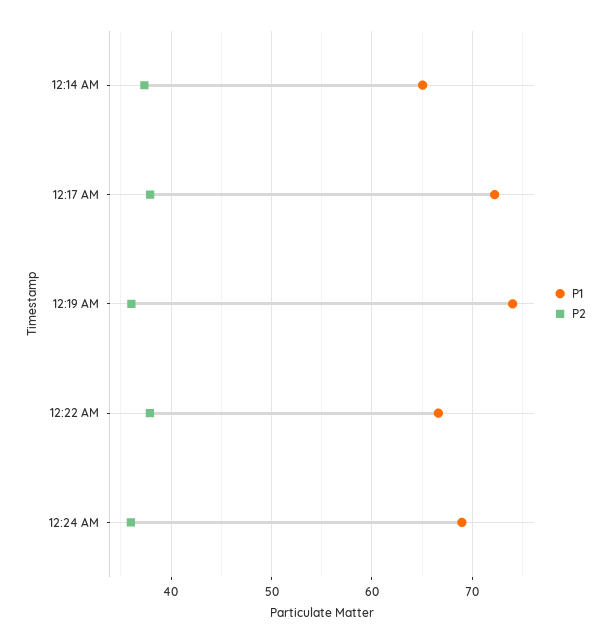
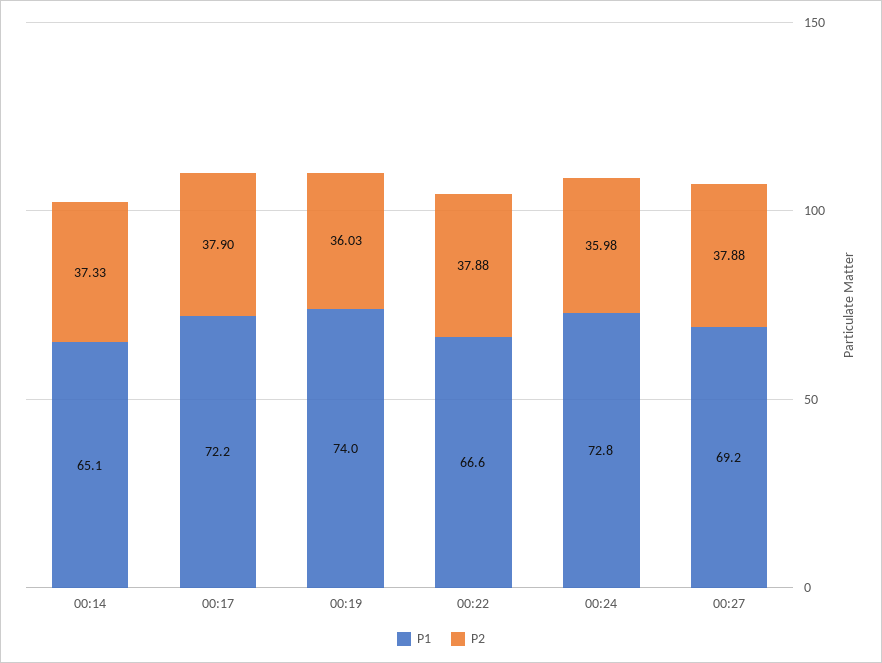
P1, 12:24 AM: 69 -> 72.8
P1, 00:27: none -> 69.2
P2, 00:27: none -> 37.88

